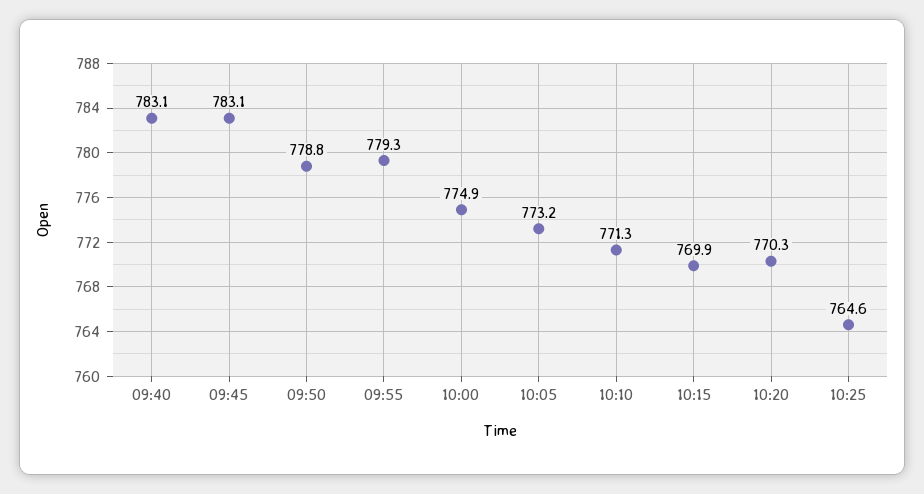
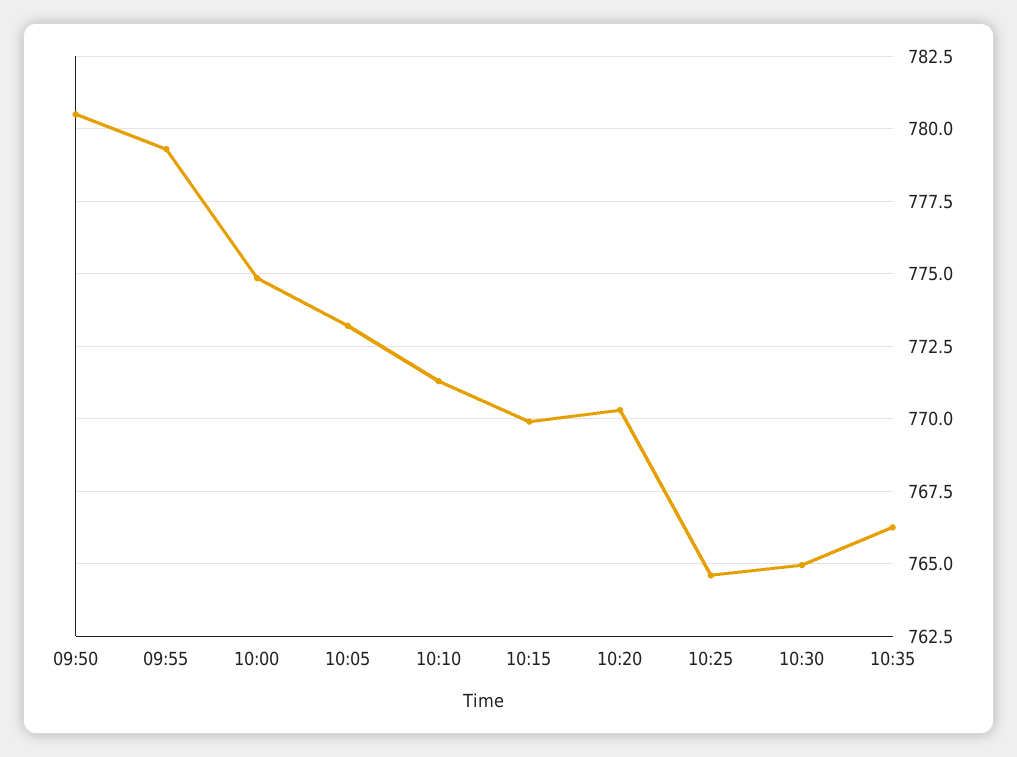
09:40: 783.1 -> none
09:45: 783.1 -> none
09:50: 778.8 -> 780.5
10:30: none -> 765
10:35: none -> 766.25

